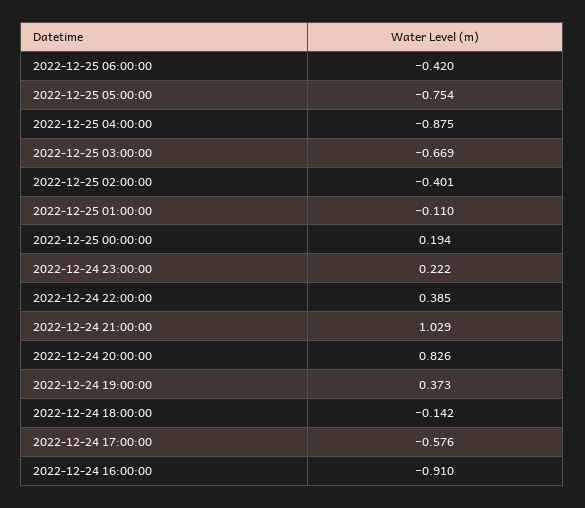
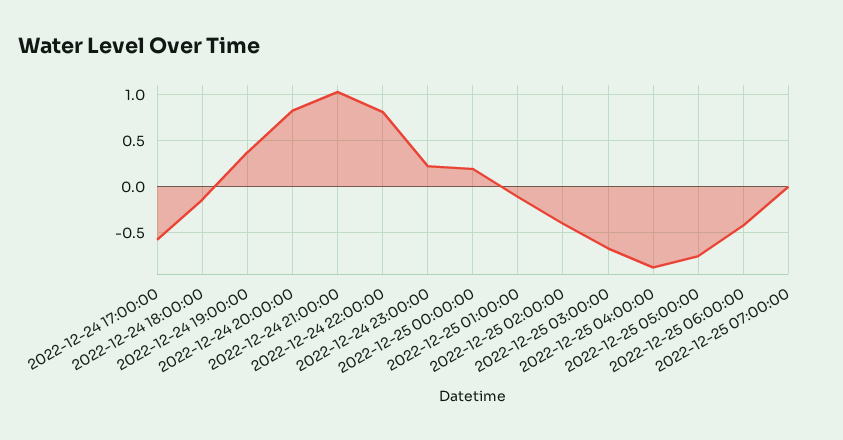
2022-12-24 22:00:00: 0.385 -> 0.8
2022-12-24 16:00:00: -0.91 -> none
2022-12-25 07:00:00: none -> 0

